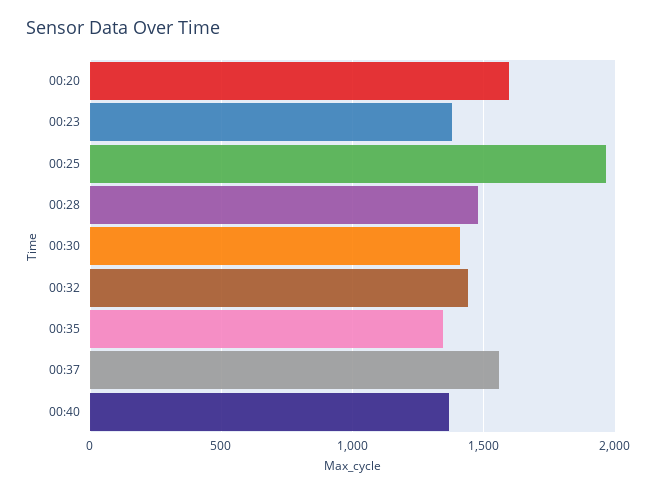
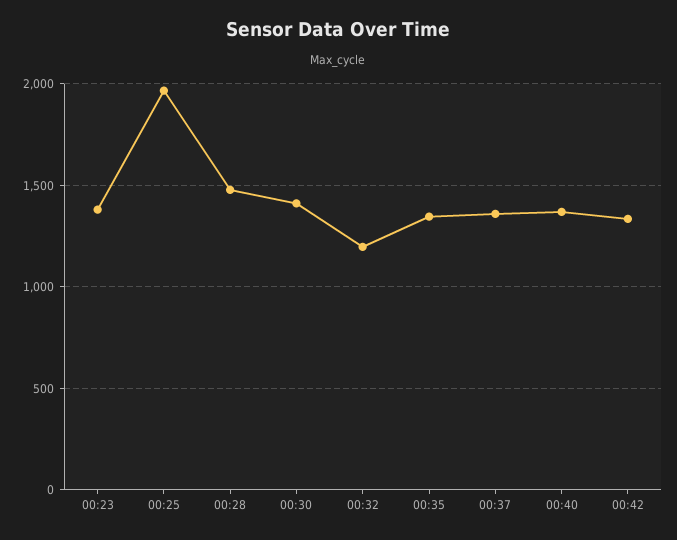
00:20: 1600 -> none
00:32: 1450 -> 1200
00:37: 1550 -> 1350
00:42: none -> 1350

